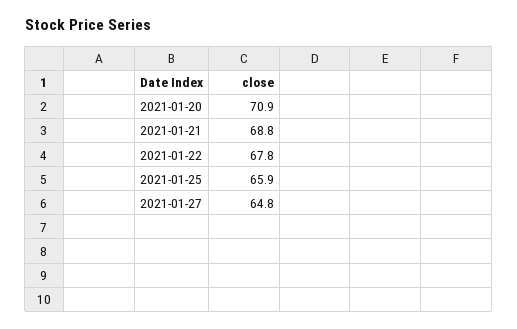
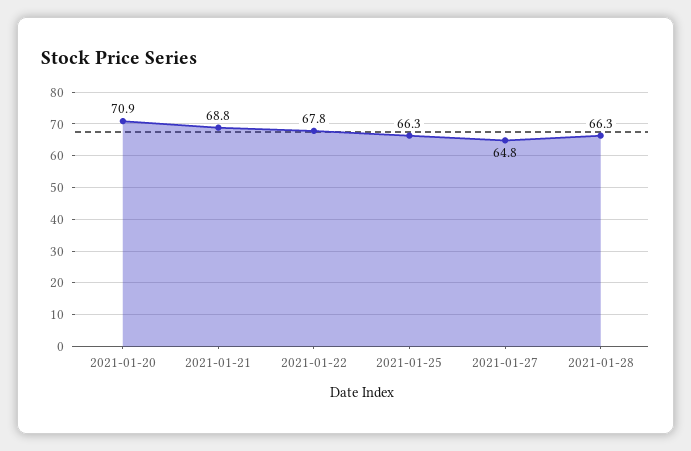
2021-01-25: 65.9 -> 66.3
2021-01-28: none -> 66.3

